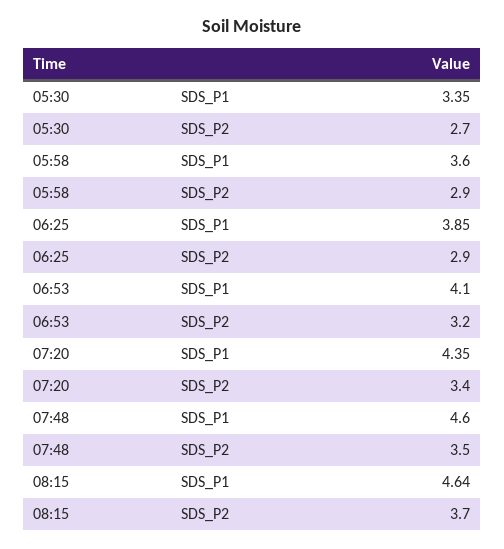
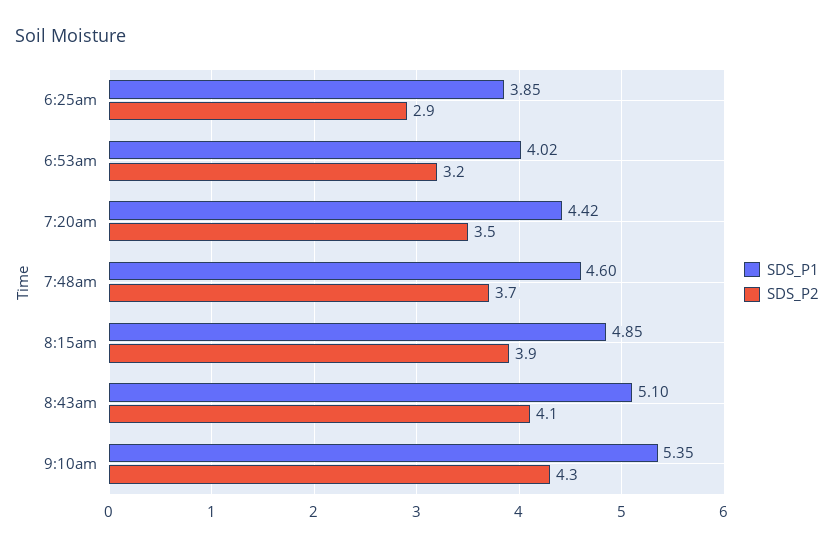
SDS_P1, 05:30: 3.35 -> none
SDS_P2, 05:30: 2.7 -> none
SDS_P1, 05:58: 3.6 -> none
SDS_P2, 05:58: 2.9 -> none
SDS_P1, 06:53: 4.1 -> 4.02
SDS_P1, 07:20: 4.35 -> 4.42
SDS_P2, 07:20: 3.4 -> 3.5
SDS_P2, 07:48: 3.5 -> 3.7
SDS_P1, 08:15: 4.64 -> 4.85
SDS_P2, 08:15: 3.7 -> 3.9
SDS_P1, 8:43am: none -> 5.1
SDS_P2, 8:43am: none -> 4.1
SDS_P1, 9:10am: none -> 5.35
SDS_P2, 9:10am: none -> 4.3

